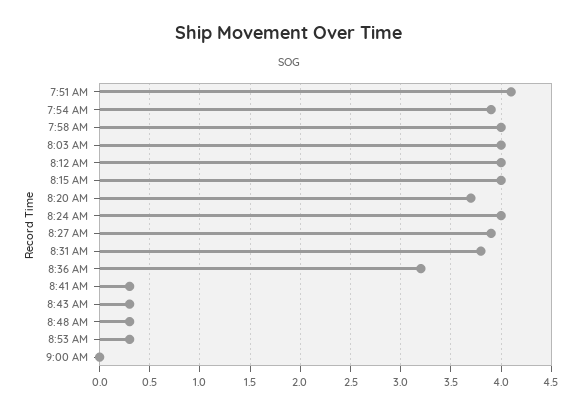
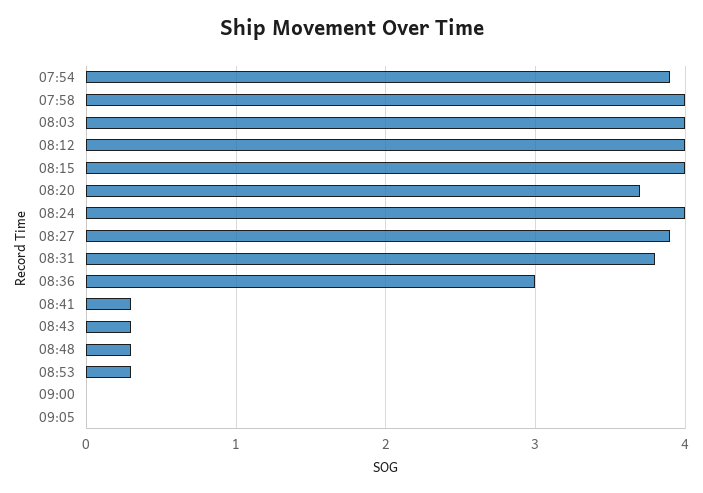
7:51 AM: 4.1 -> none
8:36 AM: 3.2 -> 3
09:05: none -> 0

